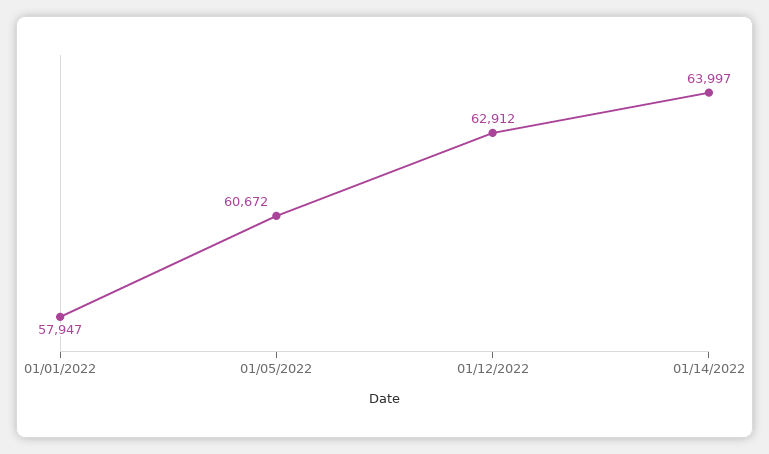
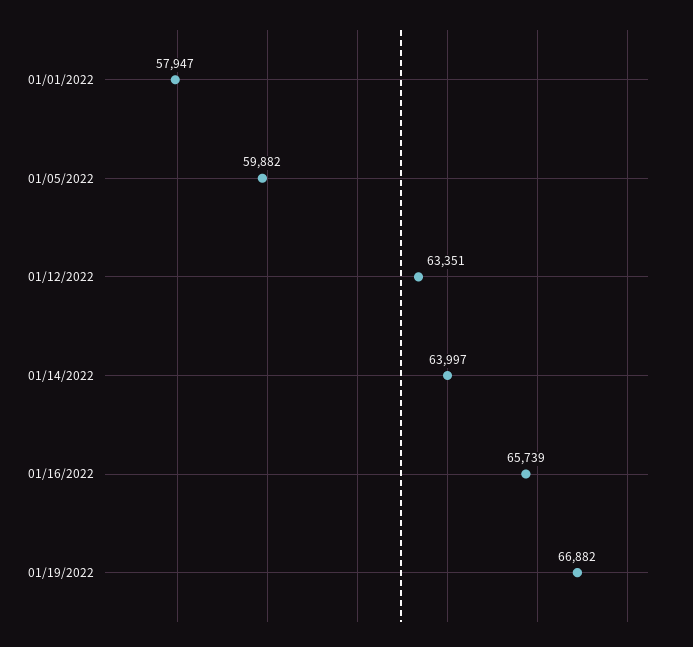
01/05/2022: 60672 -> 59882
01/12/2022: 62912 -> 63351
01/16/2022: none -> 65739
01/19/2022: none -> 66882

